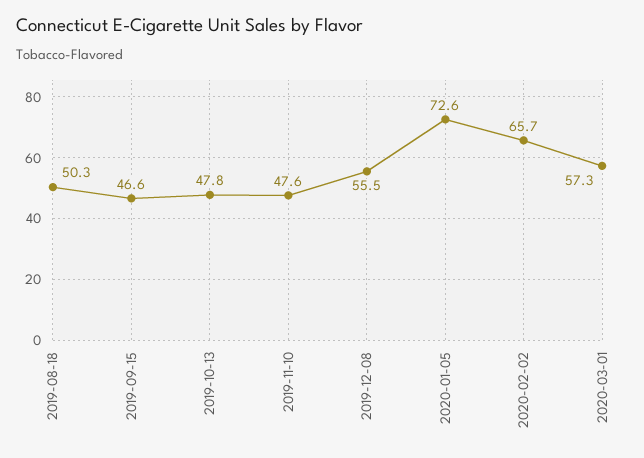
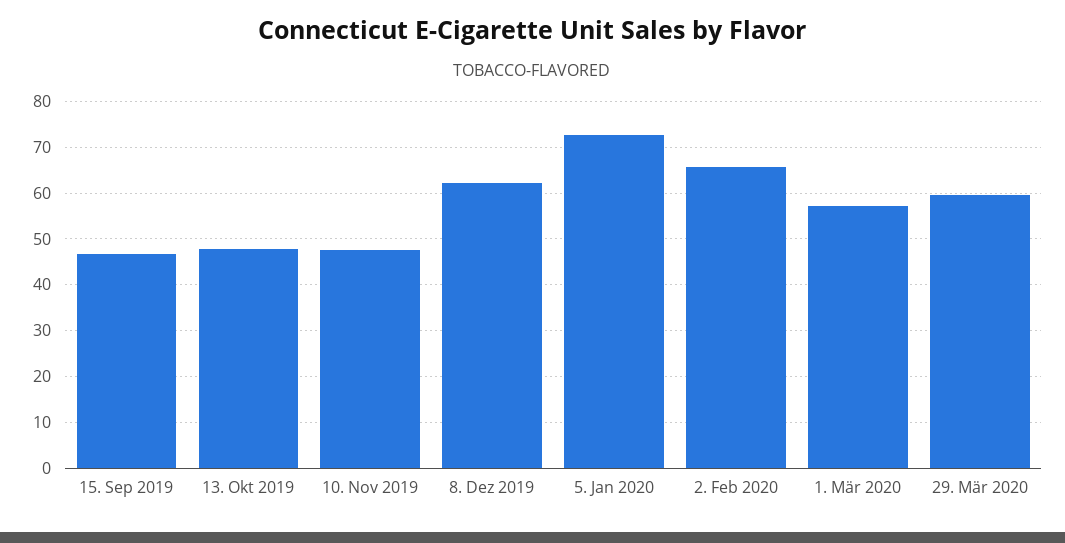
2019-08-18: 50.3 -> none
2019-12-08: 55.5 -> 62
29. Mär 2020: none -> 60

